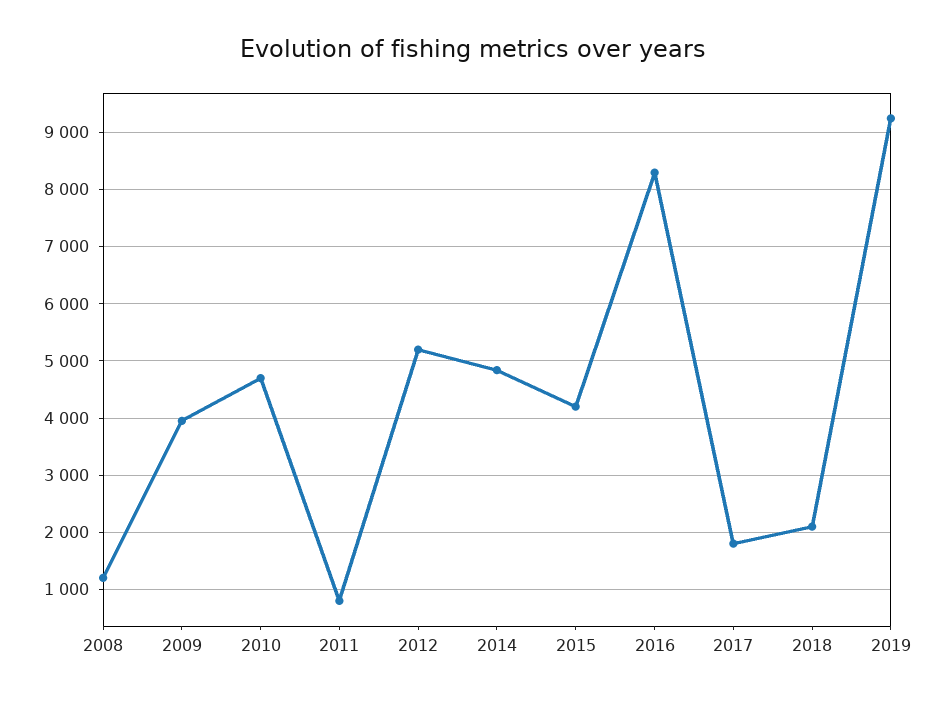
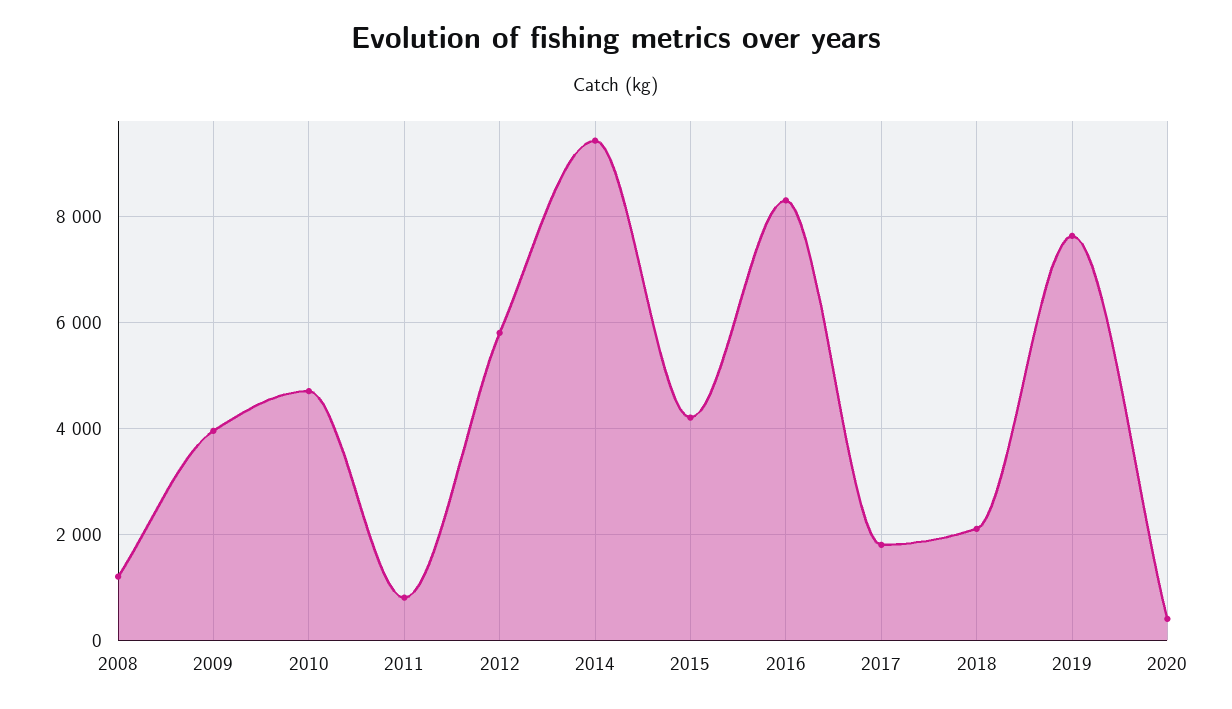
2012: 5200 -> 5800
2014: 4800 -> 9400
2019: 9200 -> 7600
2020: none -> 400

